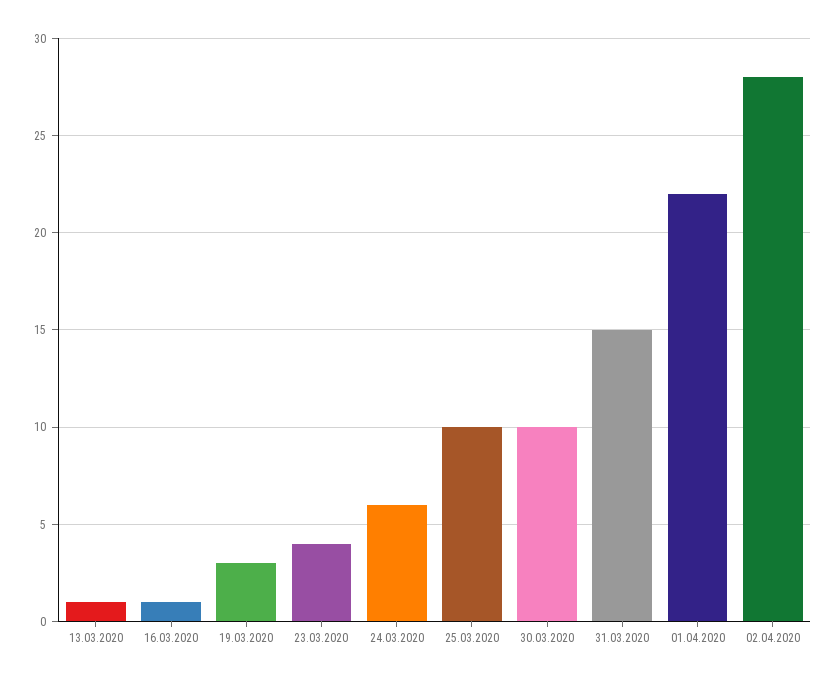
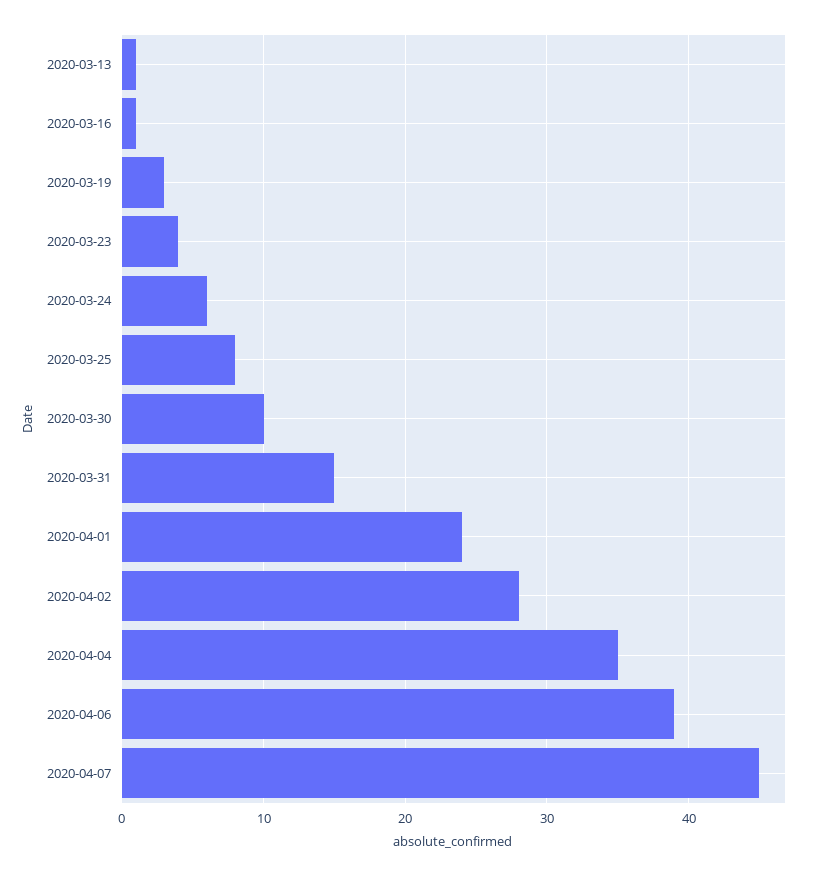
25.03.2020: 10 -> 8
01.04.2020: 22 -> 24
2020-04-04: none -> 35
2020-04-06: none -> 39
2020-04-07: none -> 45

